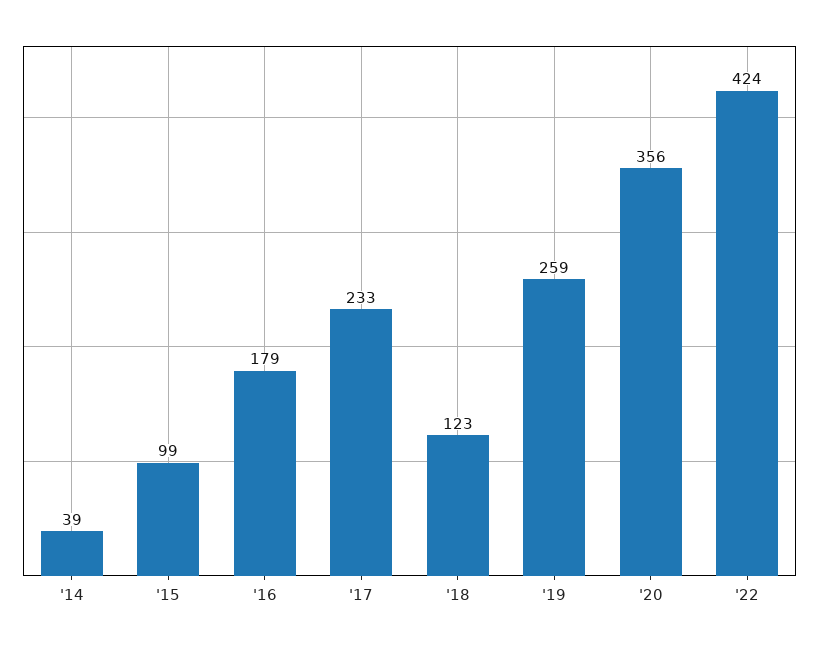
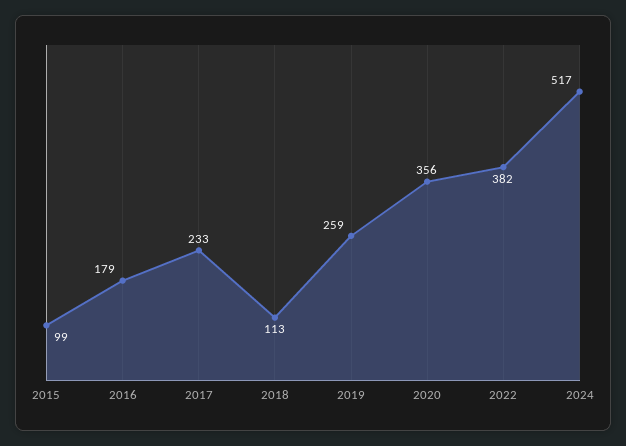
'14: 39 -> none
'18: 123 -> 113
'22: 424 -> 382
2024: none -> 517

